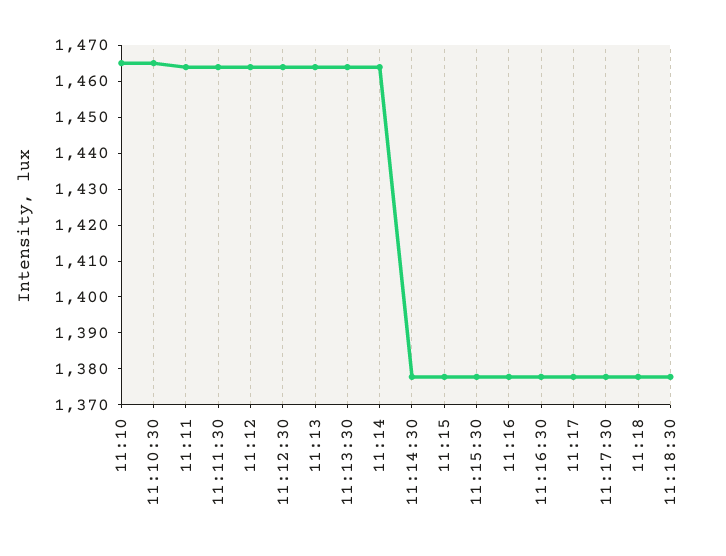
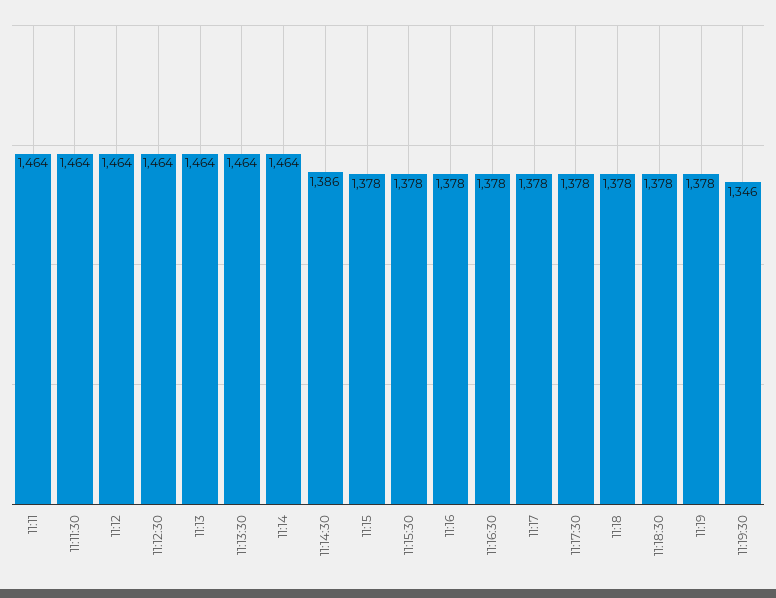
11:10: 1465 -> none
11:10:30: 1465 -> none
11:14:30: 1377.5 -> 1386
11:19: none -> 1378
11:19:30: none -> 1346

